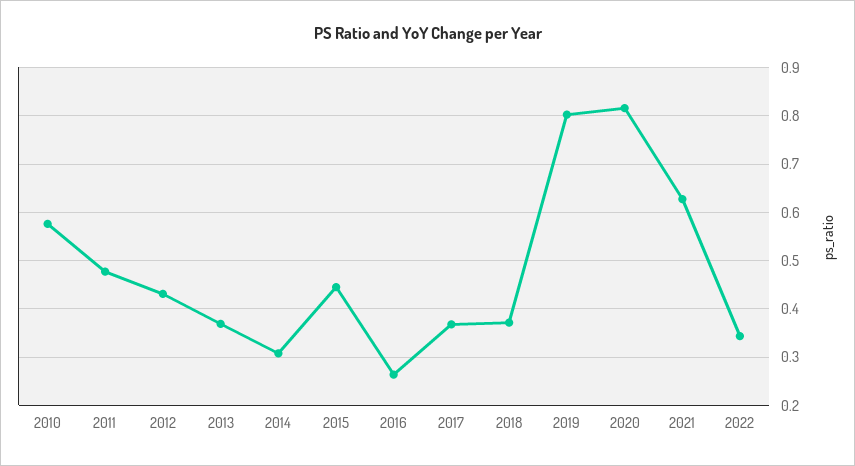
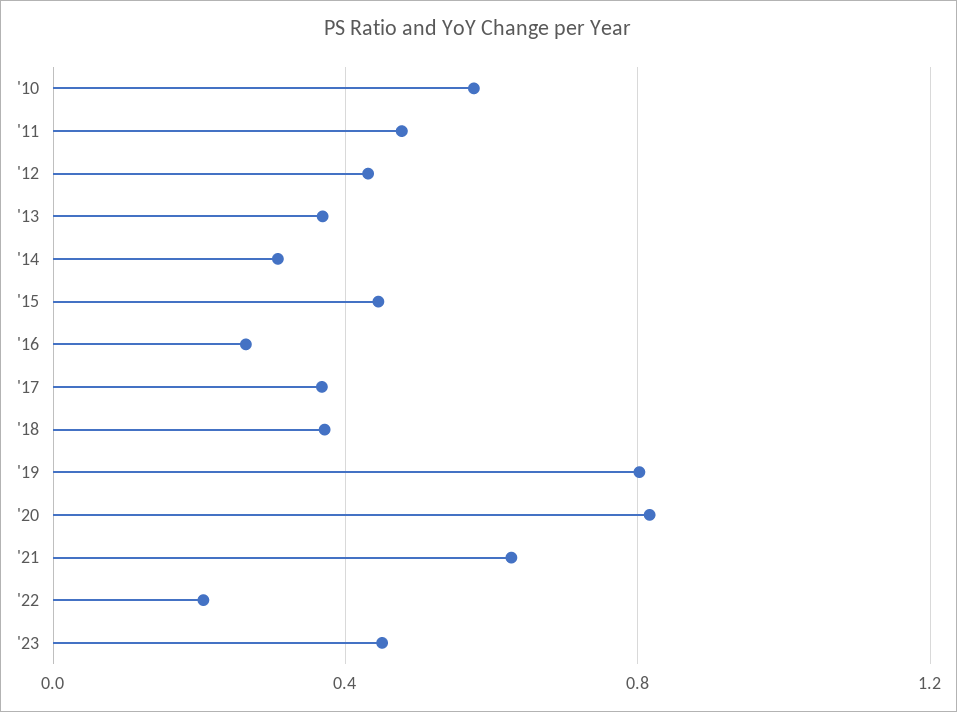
2022: 0.34 -> 0.2
'23: none -> 0.45

